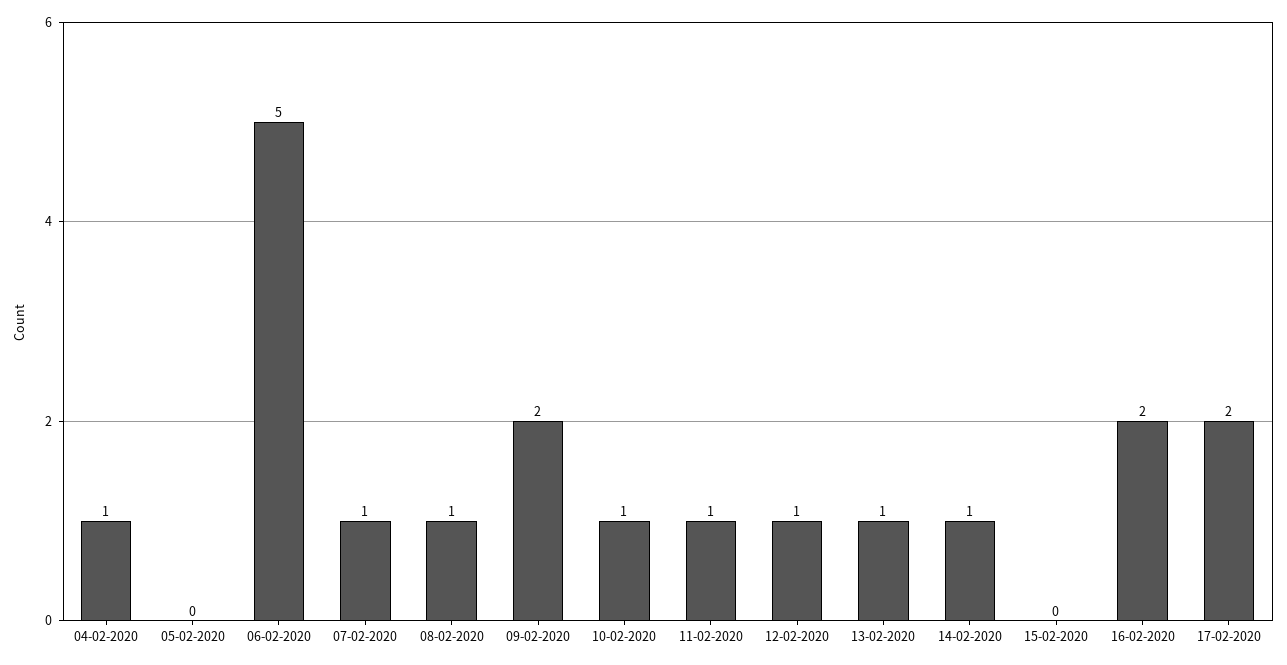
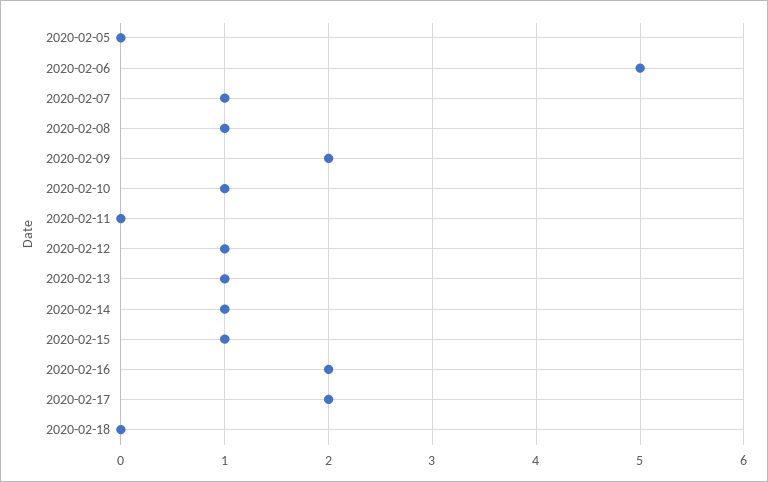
04-02-2020: 1 -> none
11-02-2020: 1 -> 0
15-02-2020: 0 -> 1
2020-02-18: none -> 0

